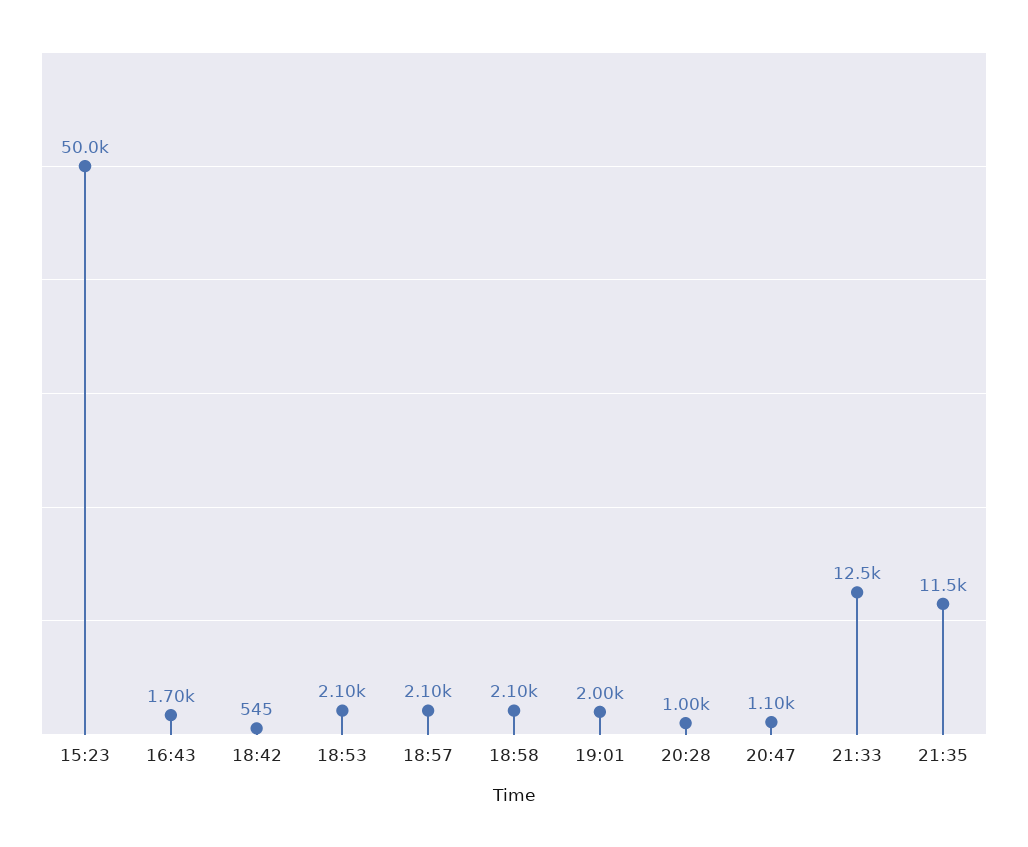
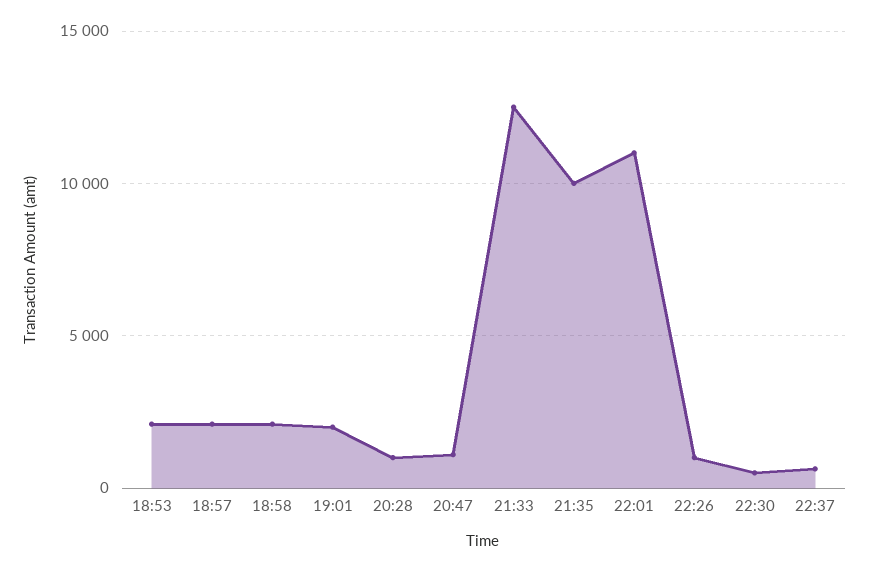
15:23: 50000 -> none
16:43: 1700 -> none
18:42: 545 -> none
21:35: 11500 -> 10000
22:01: none -> 11000
22:26: none -> 1000
22:30: none -> 500
22:37: none -> 500

